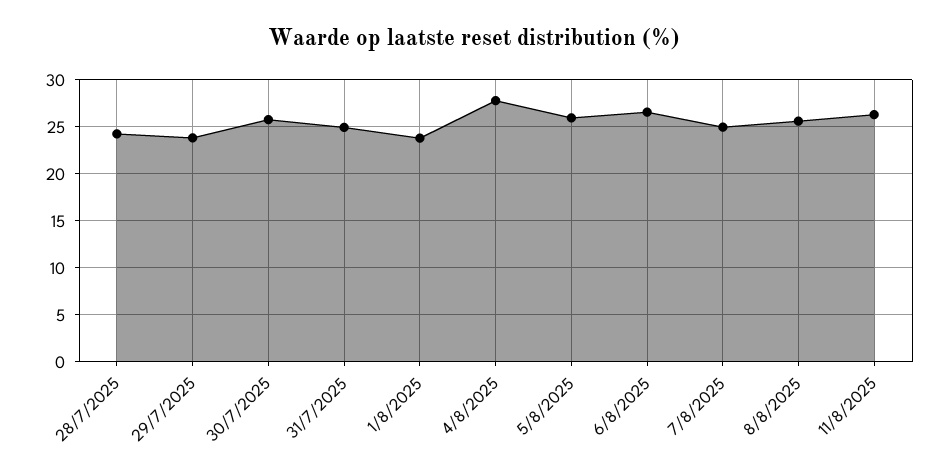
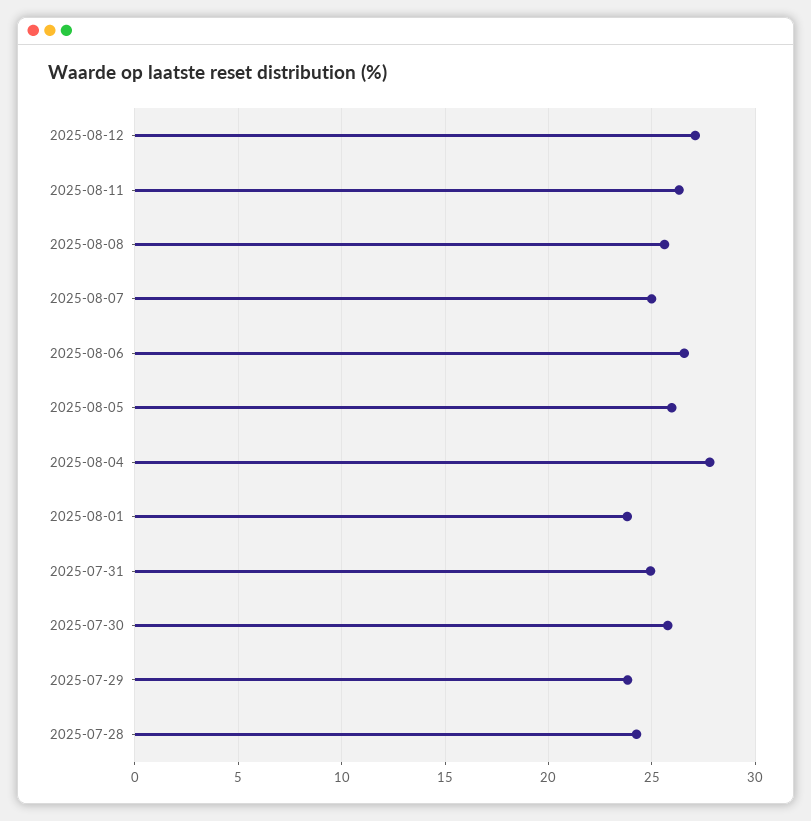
2025-08-12: none -> 27

